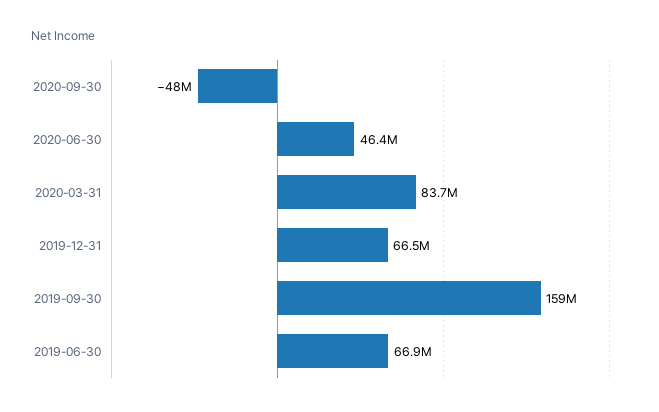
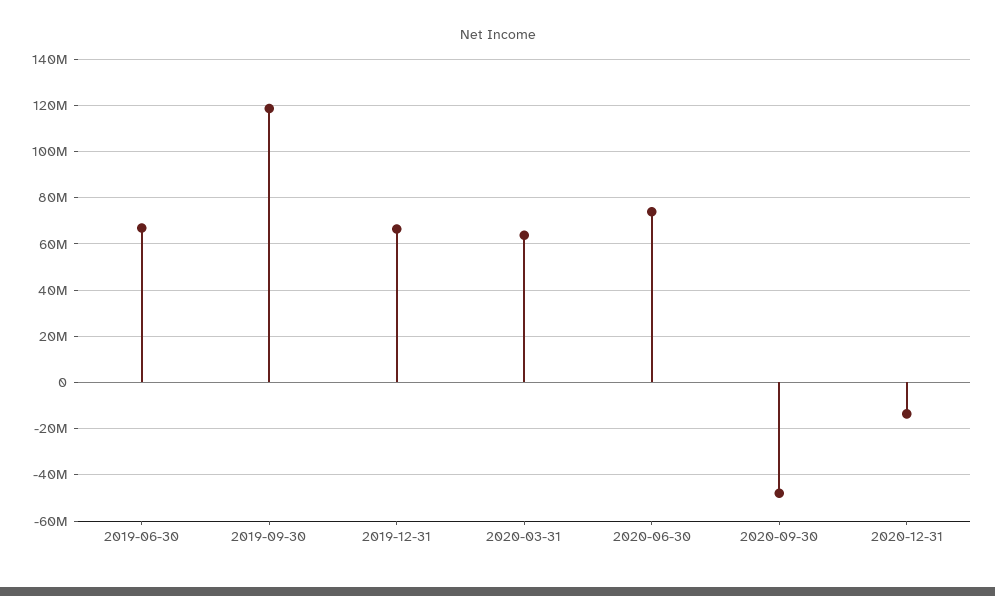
2020-06-30: 46400000 -> 75000000
2020-03-31: 83700000 -> 65000000
2019-09-30: 159000000 -> 120000000
2020-12-31: none -> -15000000

